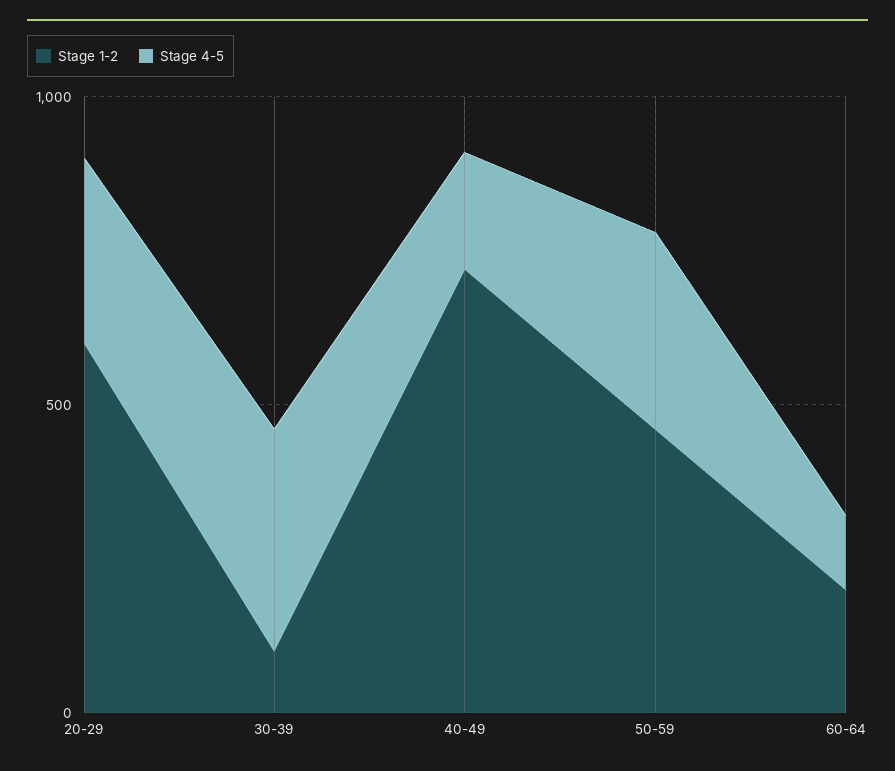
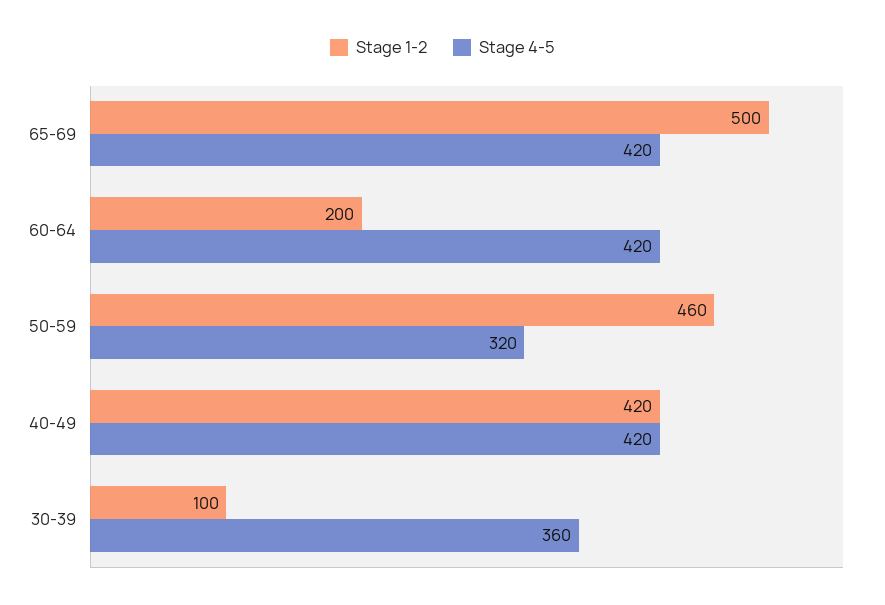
Stage 1-2, 20-29: 600 -> none
Stage 4-5, 20-29: 300 -> none
Stage 1-2, 40-49: 700 -> 420
Stage 4-5, 40-49: 200 -> 420
Stage 4-5, 60-64: 100 -> 420
Stage 1-2, 65-69: none -> 500
Stage 4-5, 65-69: none -> 420

